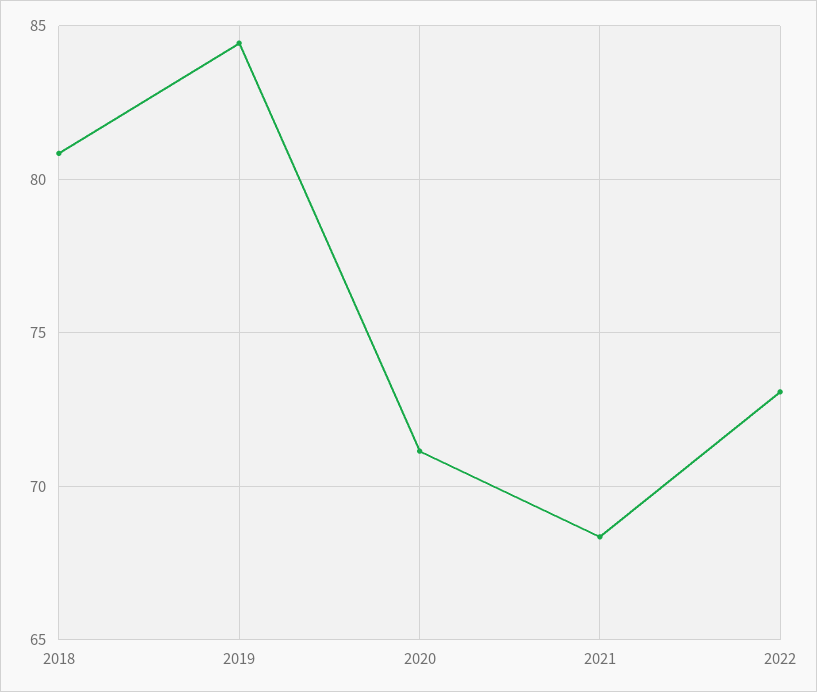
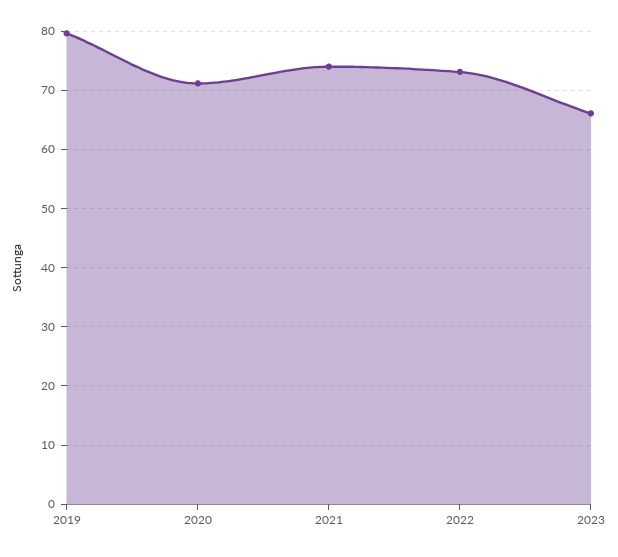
2018: 81 -> none
2019: 84.5 -> 80
2021: 68.5 -> 74
2023: none -> 66

